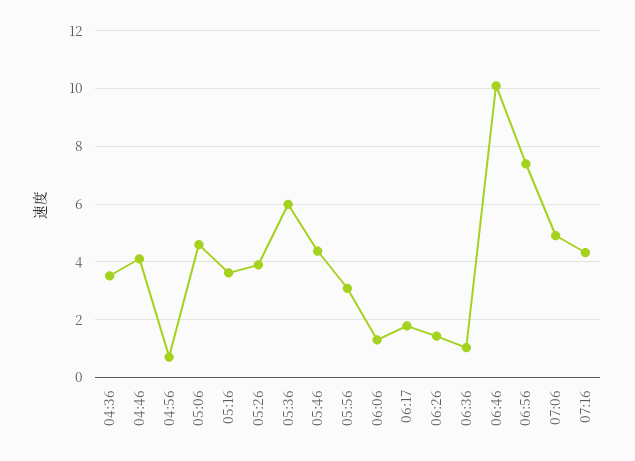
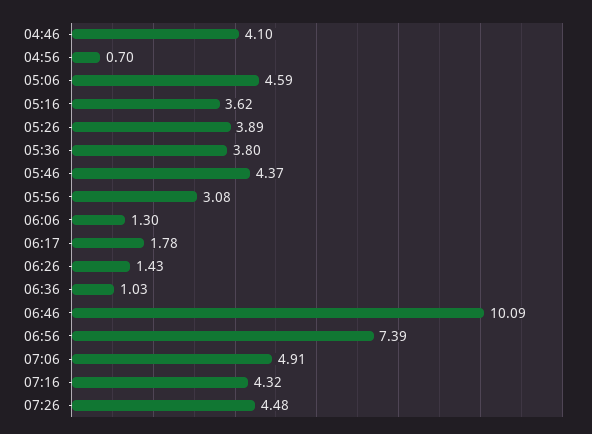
04:36: 3.5 -> none
05:36: 6 -> 3.8
07:26: none -> 4.48

